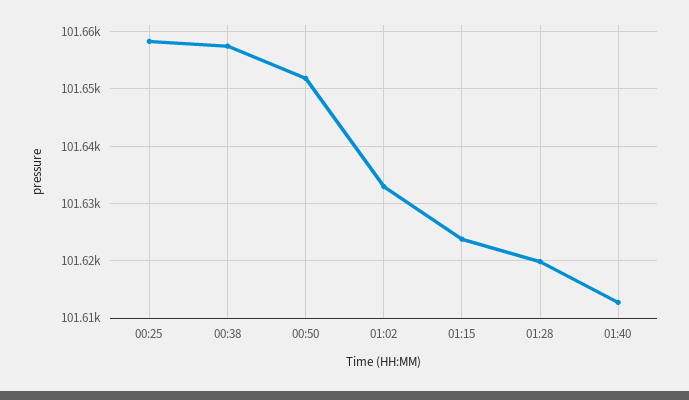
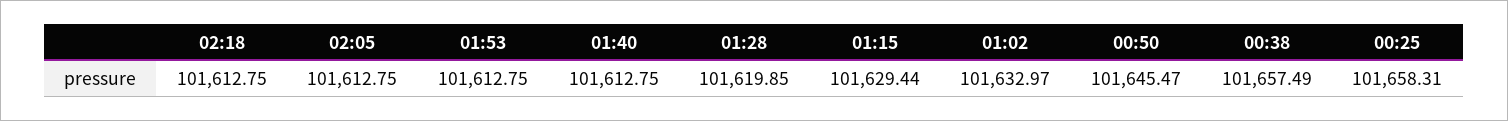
00:50: 101652 -> 101645.47
01:15: 101624 -> 101629.44
02:18: none -> 101612.75
02:05: none -> 101612.75
01:53: none -> 101612.75

